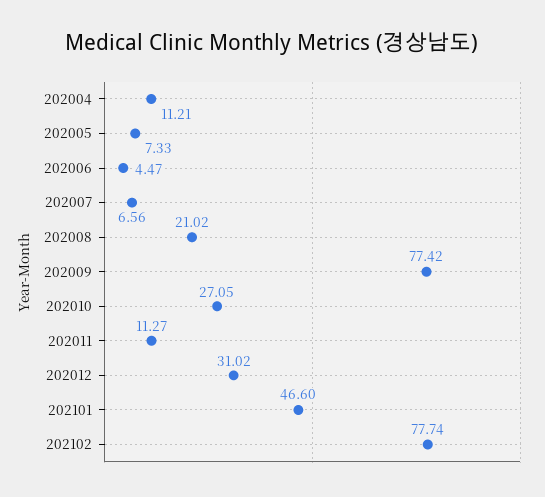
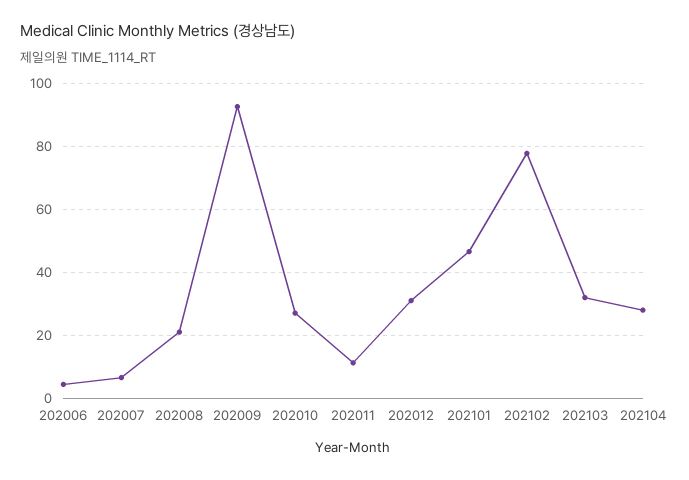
202004: 11.21 -> none
202005: 7.33 -> none
202009: 77.42 -> 92
202103: none -> 32
202104: none -> 28

